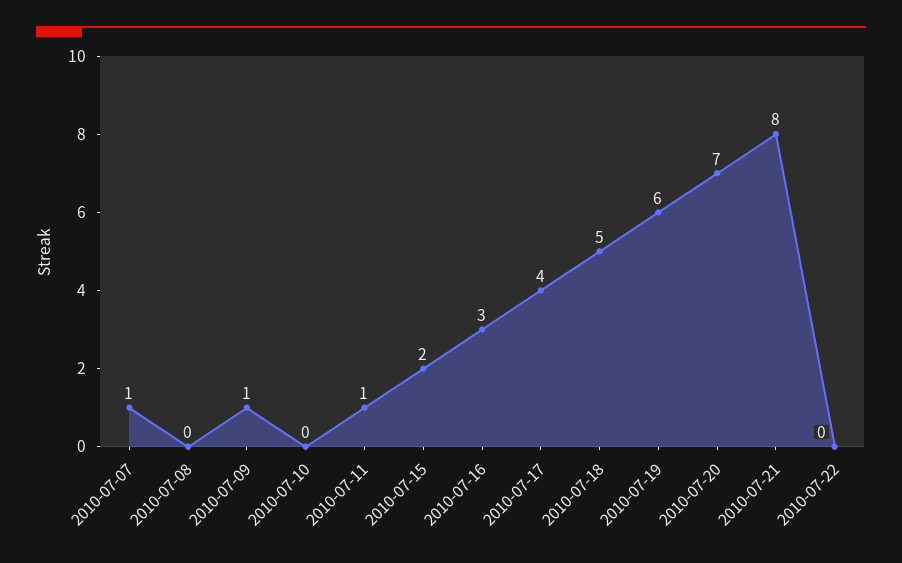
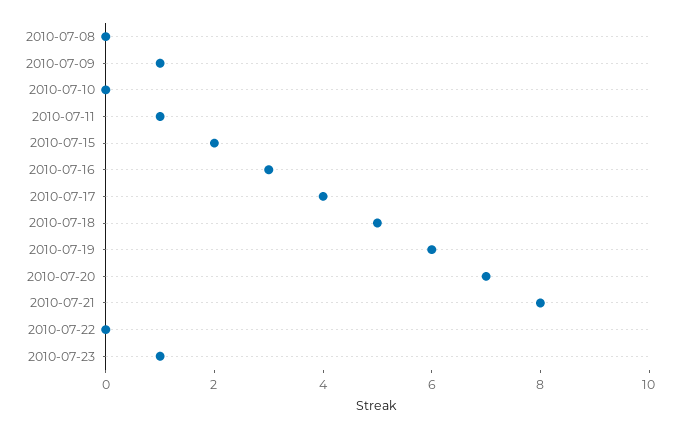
2010-07-07: 1 -> none
2010-07-23: none -> 1

